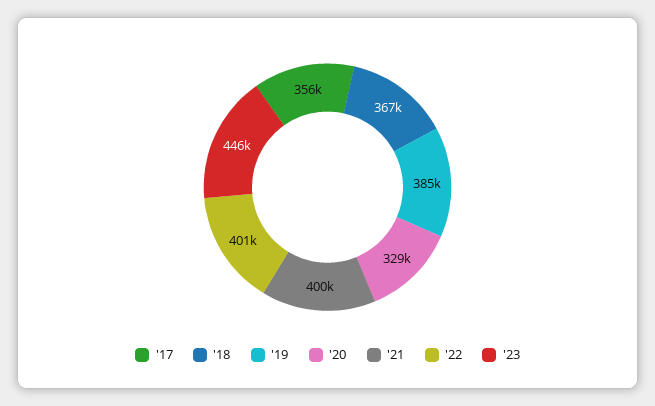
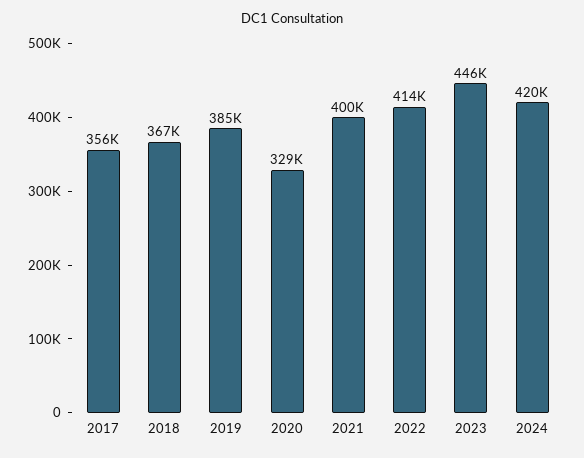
'22: 401000 -> 414000
2024: none -> 420000

